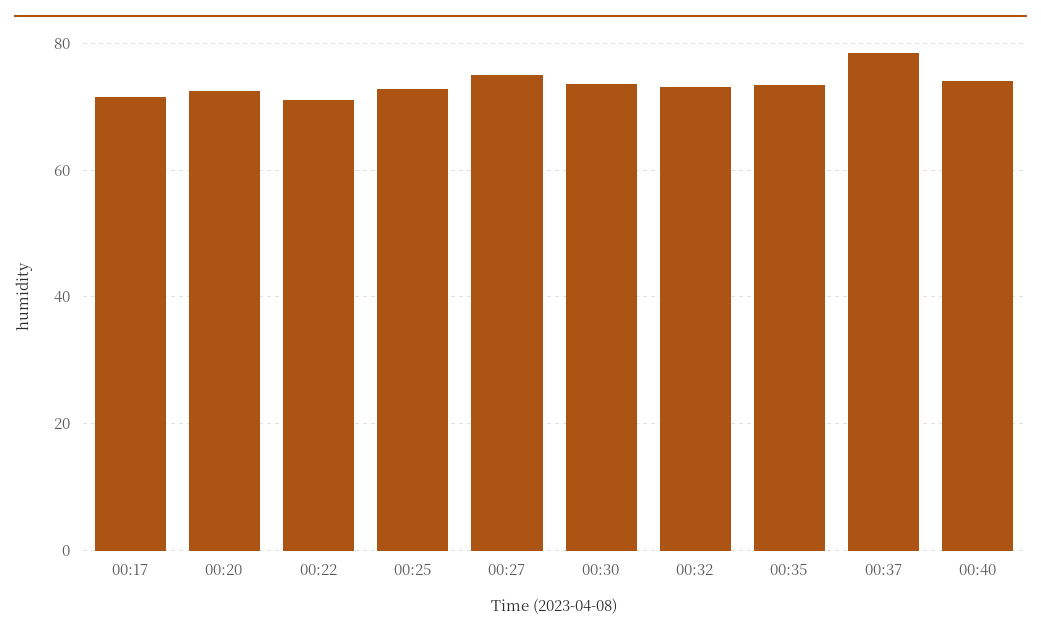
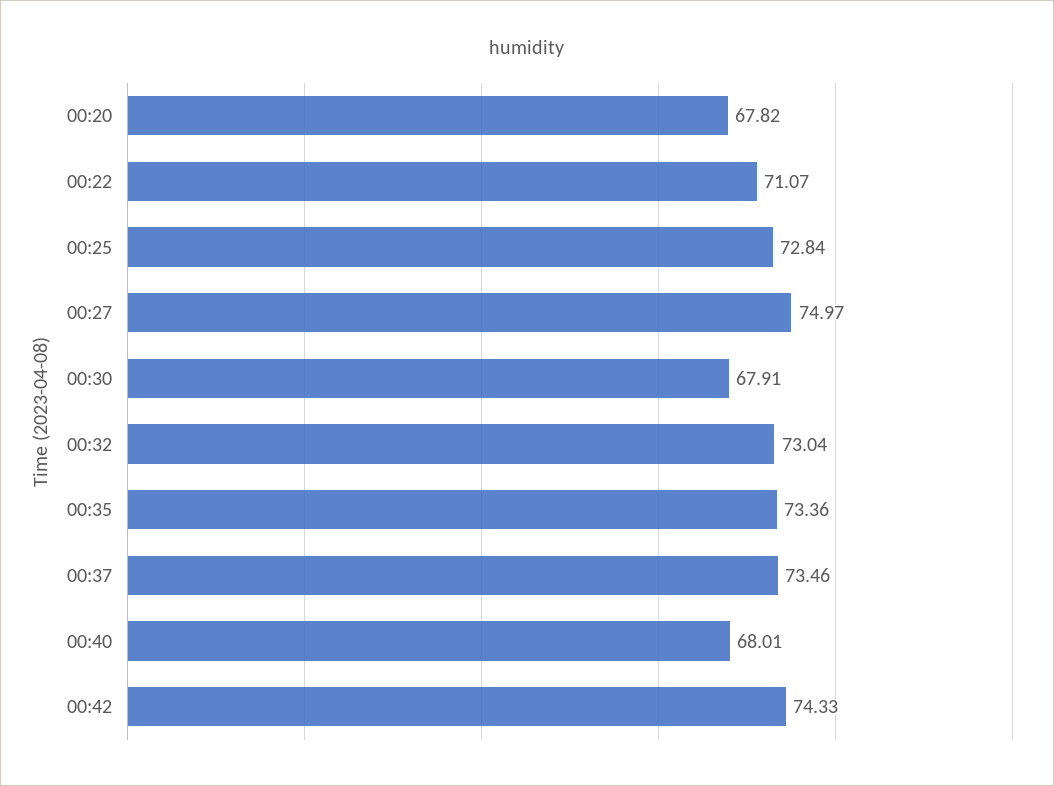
00:17: 72 -> none
00:20: 72 -> 67.82
00:30: 74 -> 67.91
00:37: 78 -> 73.46
00:40: 74 -> 68.01
00:42: none -> 74.33

